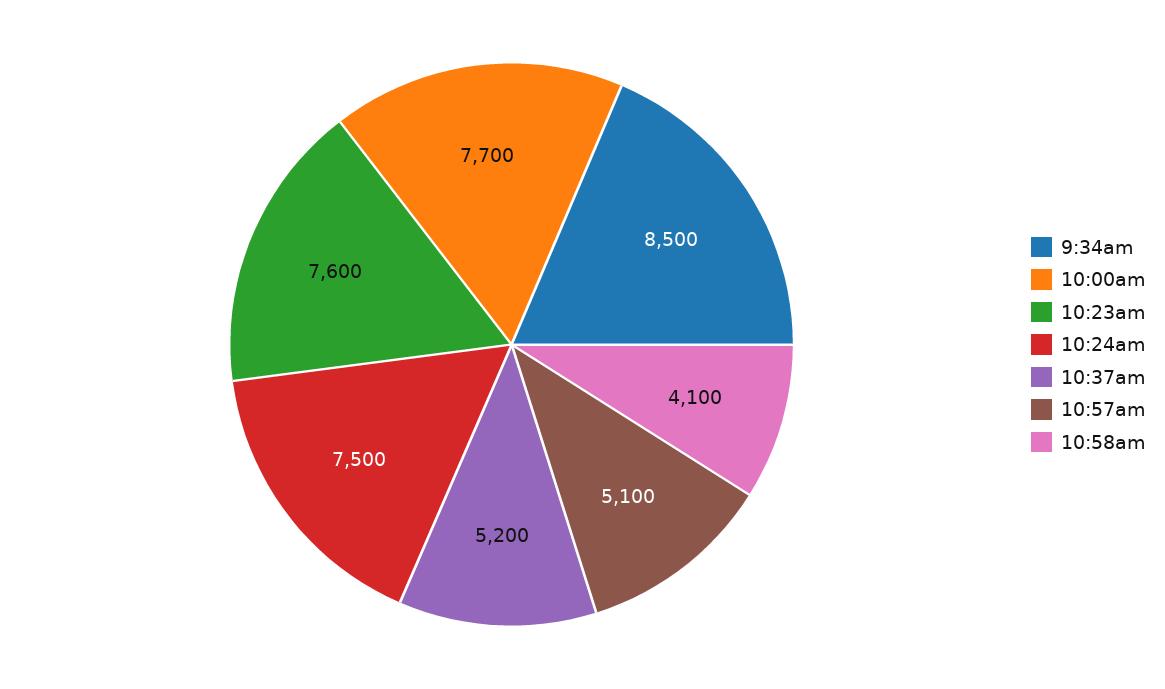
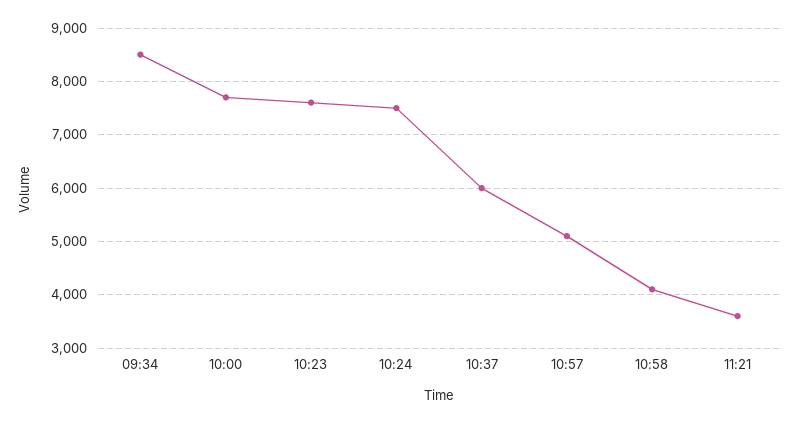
10:37am: 5200 -> 6000
11:21: none -> 3600

